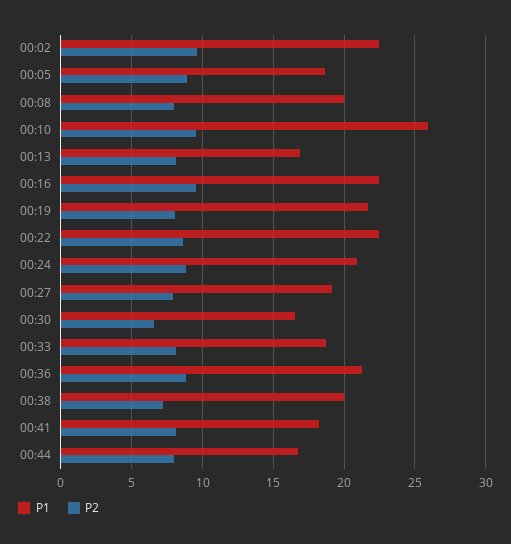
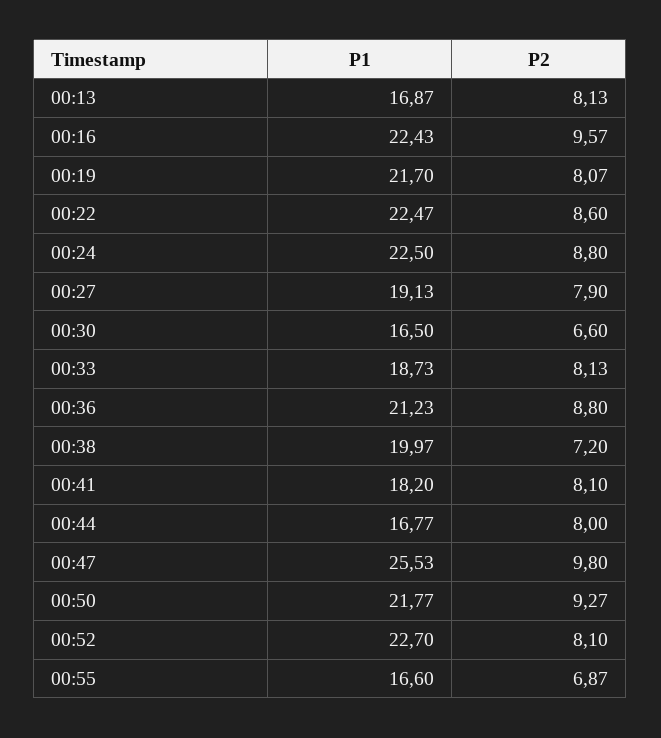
P1, 00:02: 22.5 -> none
P2, 00:02: 9.5 -> none
P1, 00:05: 18.5 -> none
P2, 00:05: 9 -> none
P1, 00:08: 20 -> none
P2, 00:08: 8 -> none
P1, 00:10: 26 -> none
P2, 00:10: 9.5 -> none
P1, 00:24: 21 -> 22.5
P1, 00:47: none -> 25.53
P2, 00:47: none -> 9.8
P1, 00:50: none -> 21.77
P2, 00:50: none -> 9.27
P1, 00:52: none -> 22.7
P2, 00:52: none -> 8.1
P1, 00:55: none -> 16.6
P2, 00:55: none -> 6.87

